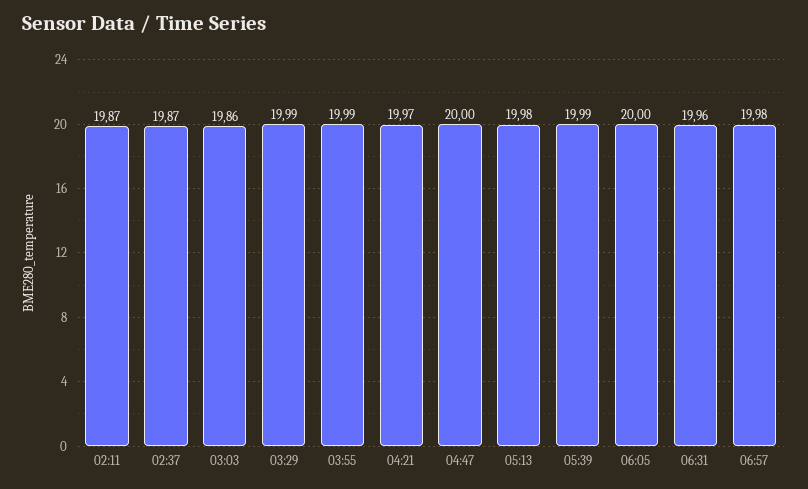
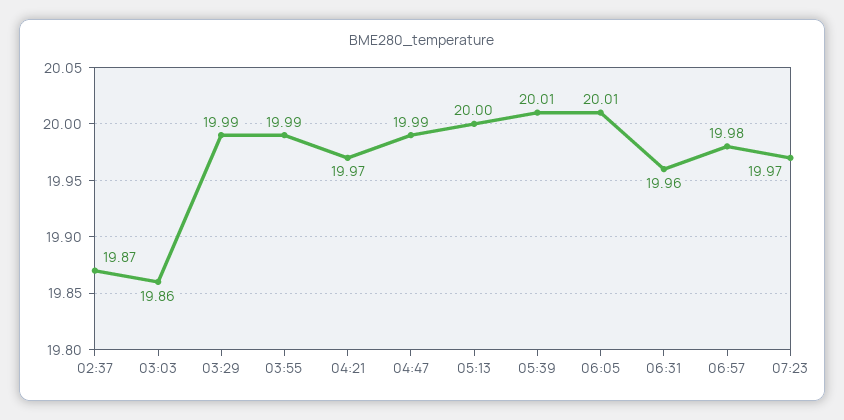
02:11: 19.87 -> none
04:47: 20 -> 19.99
05:13: 19.98 -> 20
05:39: 19.99 -> 20.01
06:05: 20 -> 20.01
07:23: none -> 19.97

